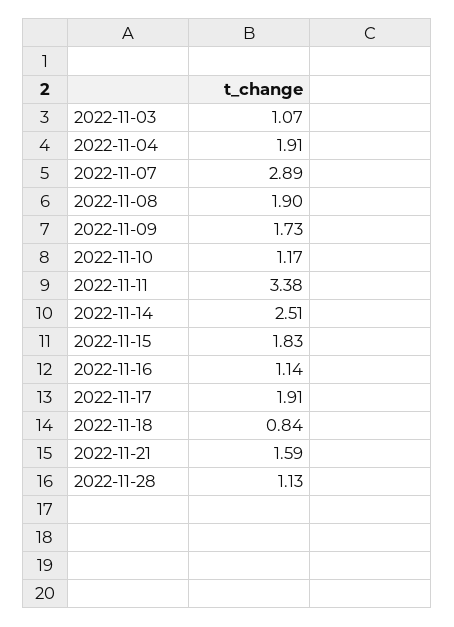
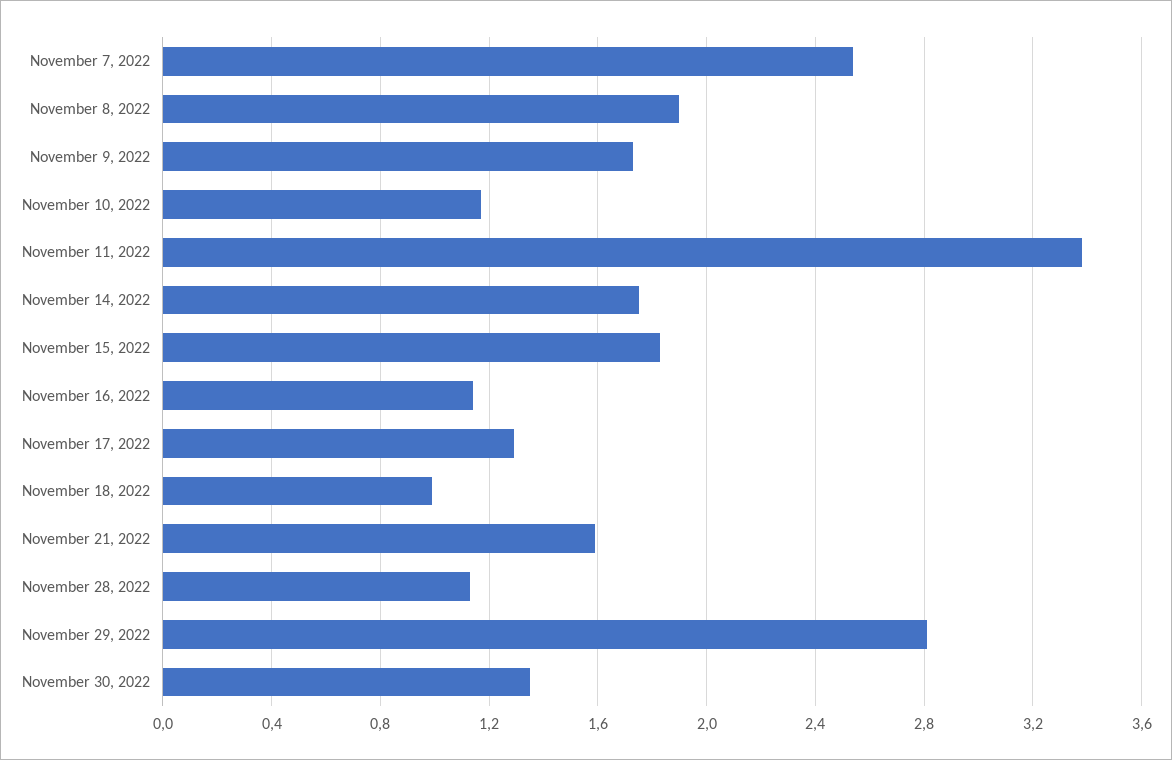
2022-11-03: 1.07 -> none
2022-11-04: 1.91 -> none
2022-11-07: 2.89 -> 2.55
2022-11-14: 2.51 -> 1.75
2022-11-17: 1.91 -> 1.3
2022-11-18: 0.84 -> 1
November 29, 2022: none -> 2.8
November 30, 2022: none -> 1.35

